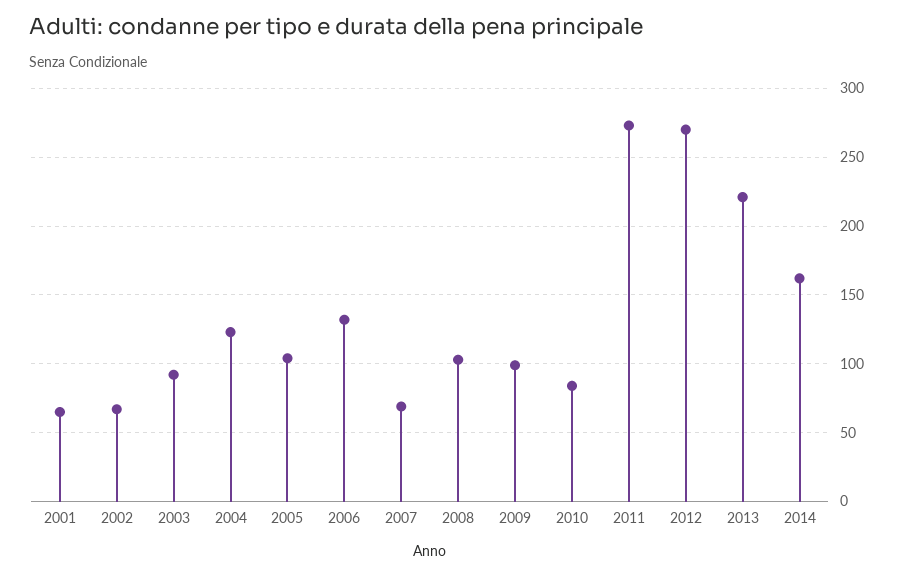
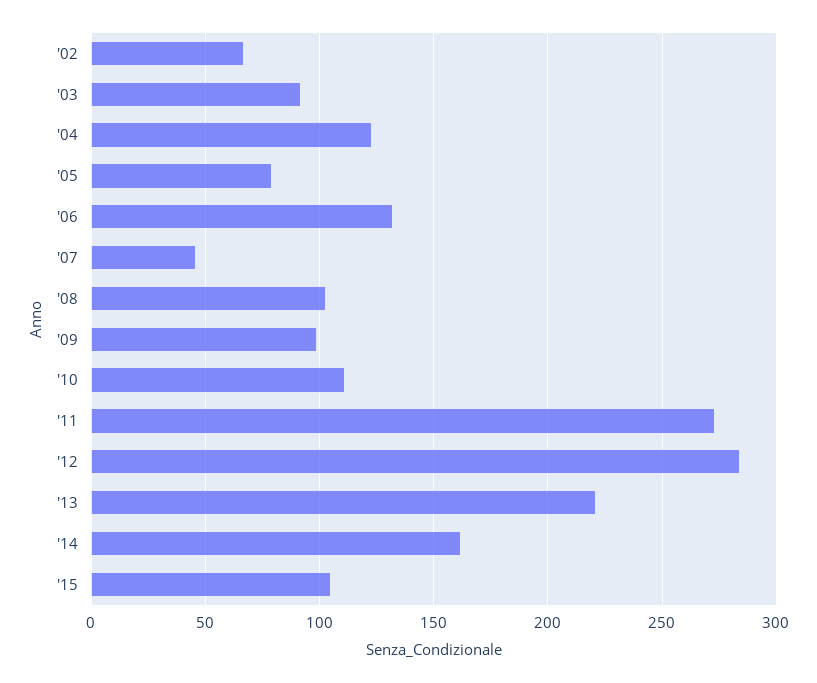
2001: 65 -> none
2005: 105 -> 80
2007: 70 -> 45
2010: 85 -> 110
2012: 270 -> 285
'15: none -> 105

